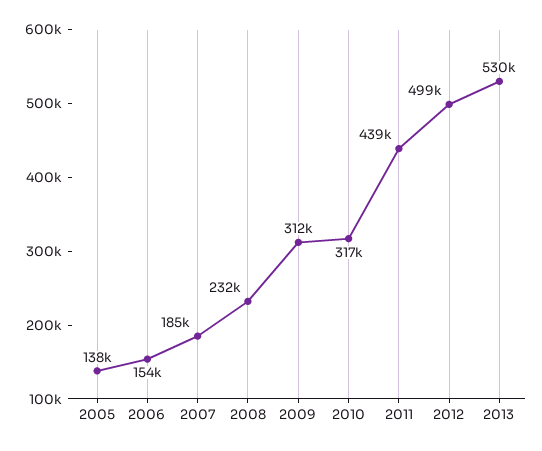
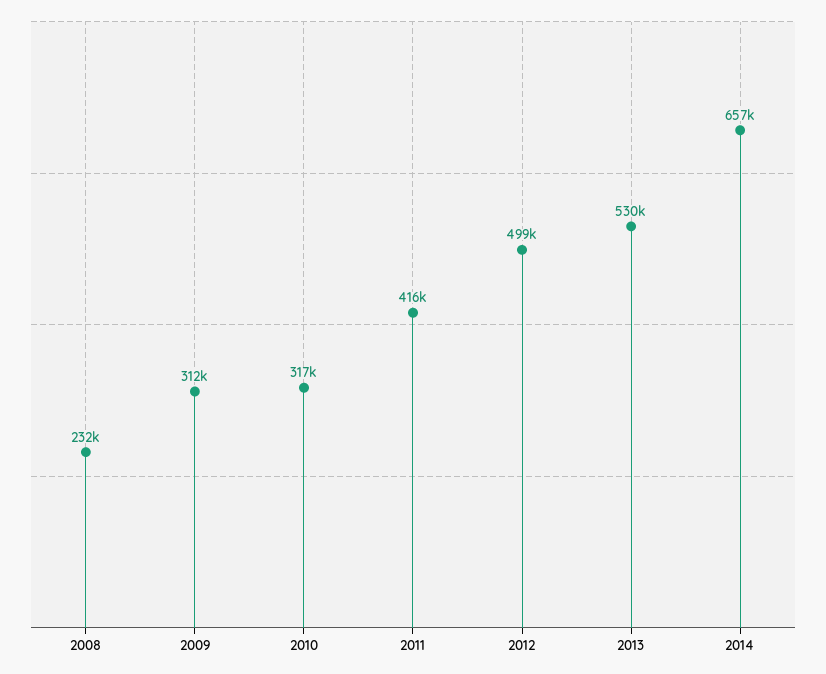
2005: 138000 -> none
2006: 154000 -> none
2007: 185000 -> none
2011: 439000 -> 416000
2014: none -> 657000

